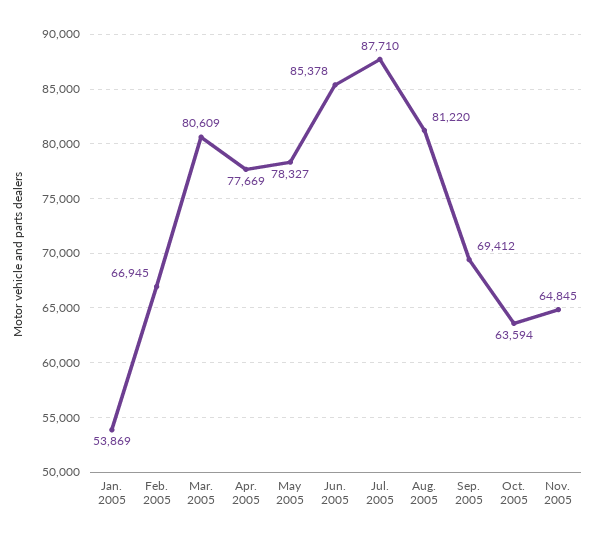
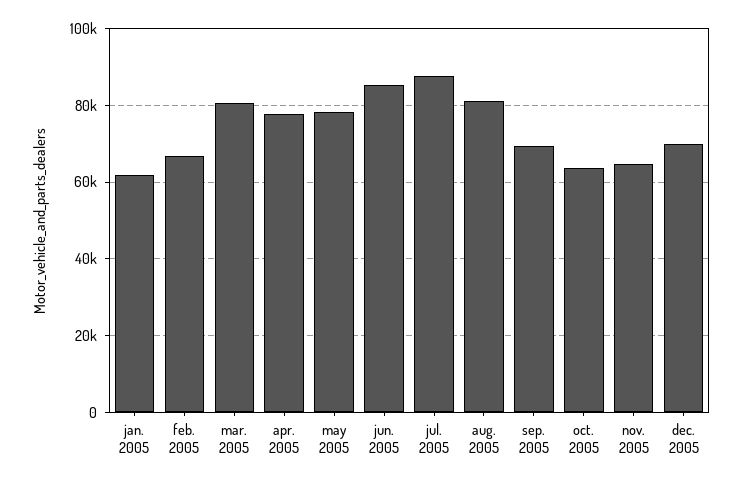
Jan. 2005: 53869 -> 62000
dec. 2005: none -> 70000

